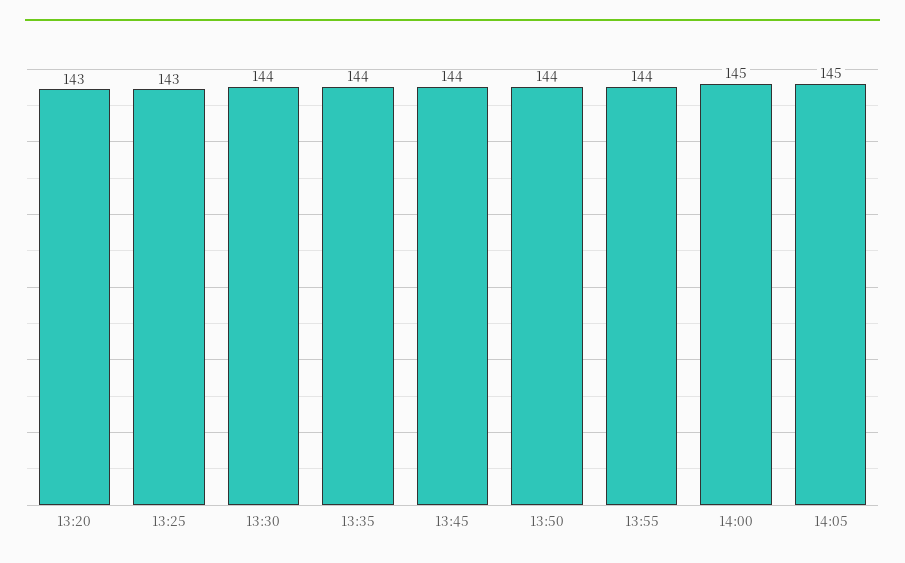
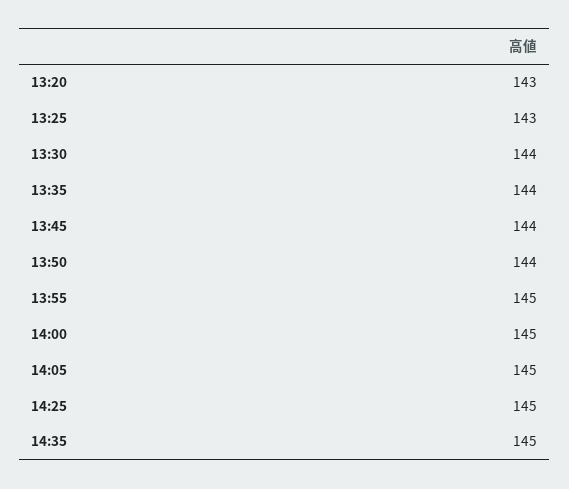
13:55: 144 -> 145
14:25: none -> 145
14:35: none -> 145

